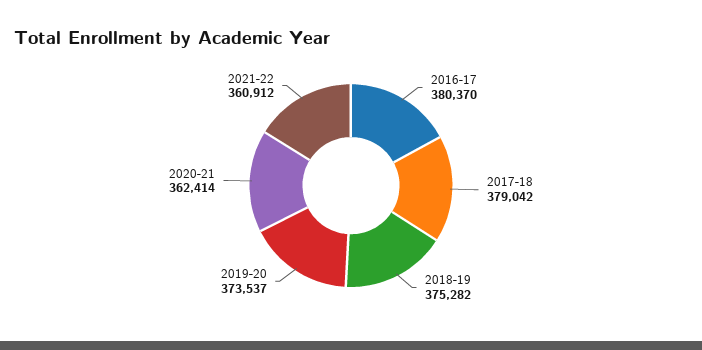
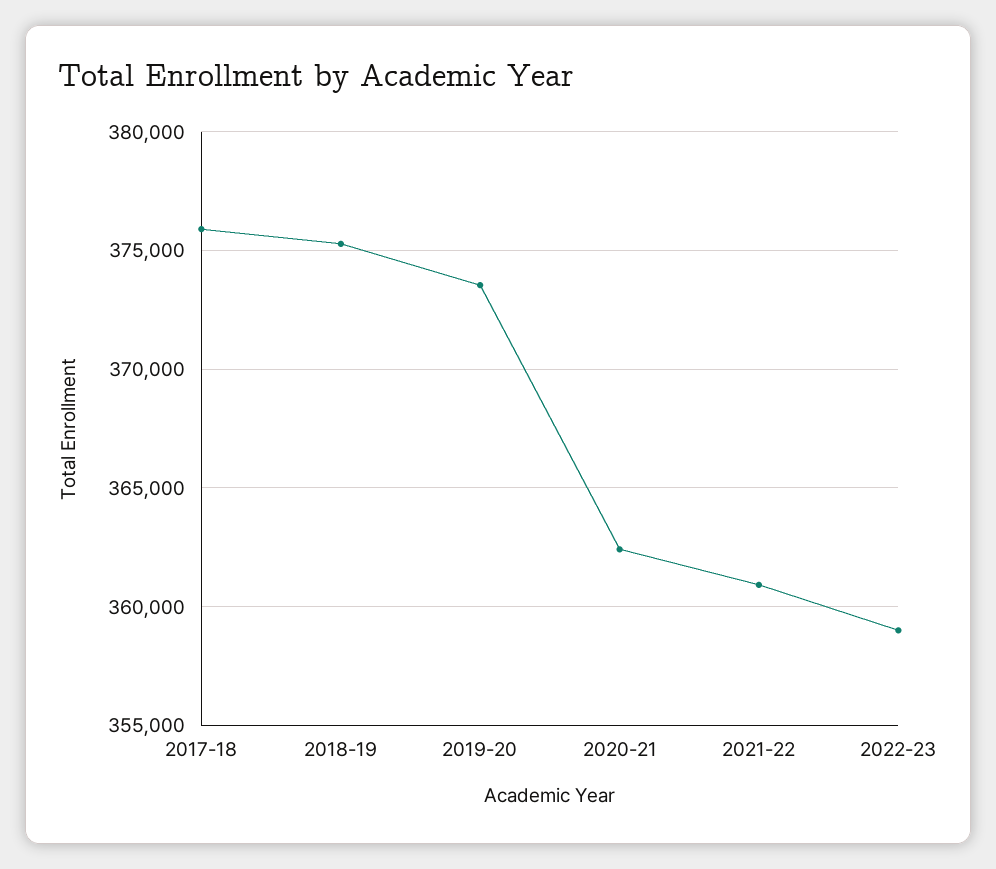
2016-17: 380370 -> none
2017-18: 379042 -> 376000
2022-23: none -> 359000

